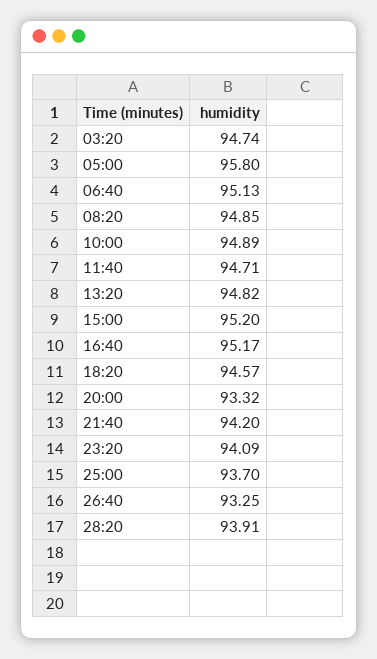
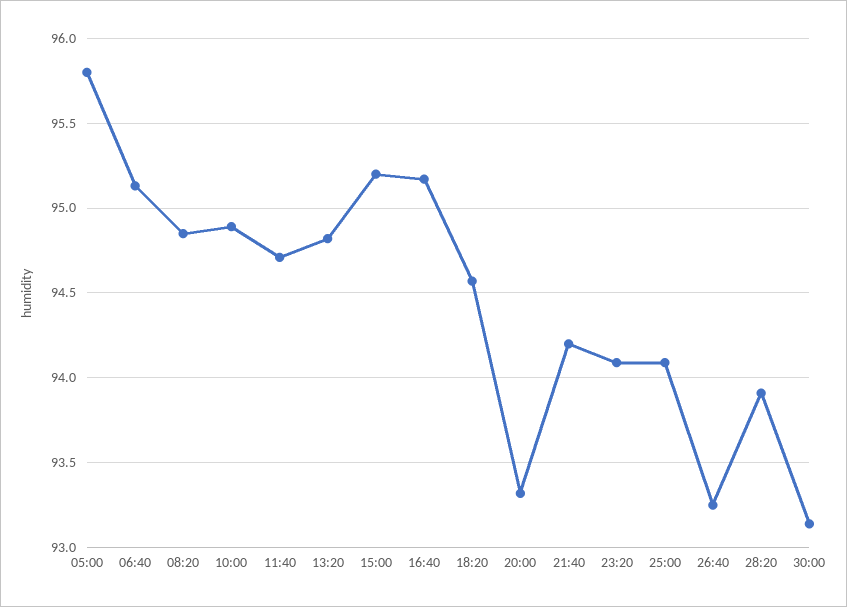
03:20: 94.74 -> none
25:00: 93.7 -> 94.1
30:00: none -> 93.15

